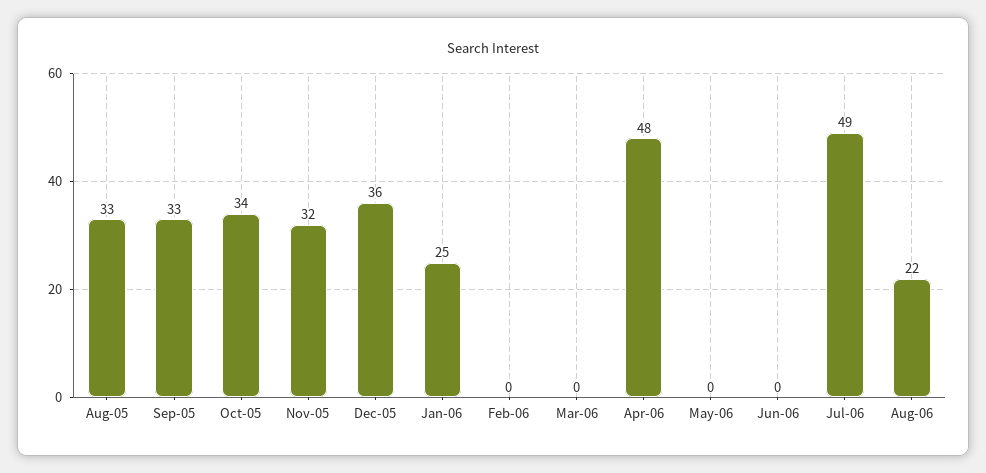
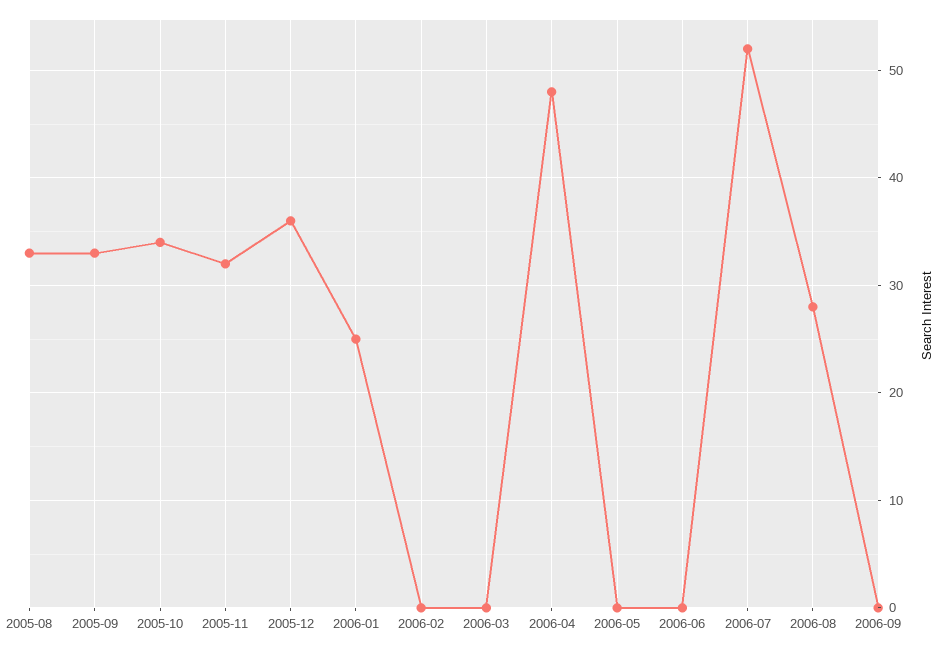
Jul-06: 49 -> 52
Aug-06: 22 -> 28
2006-09: none -> 0

